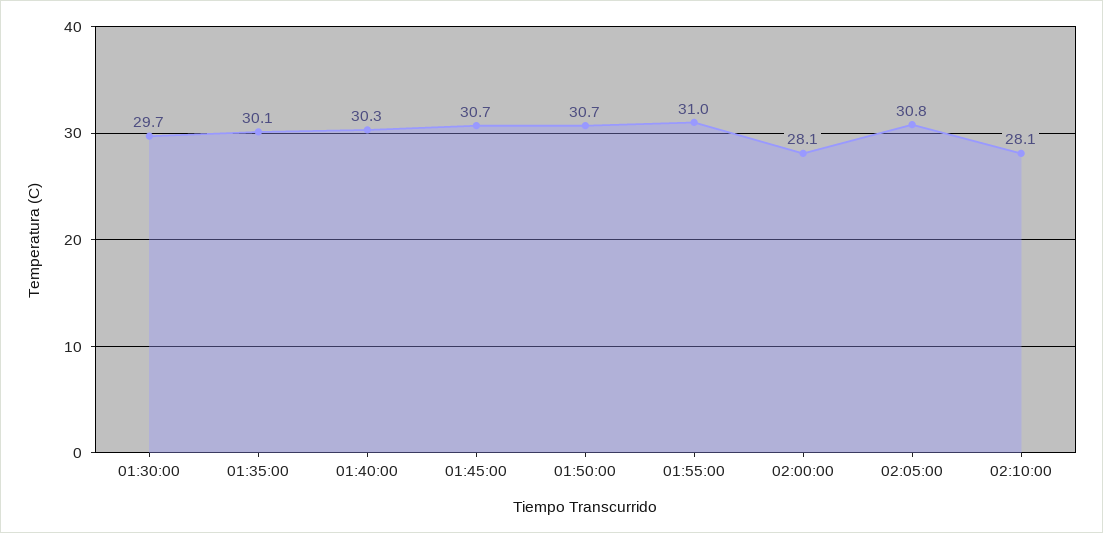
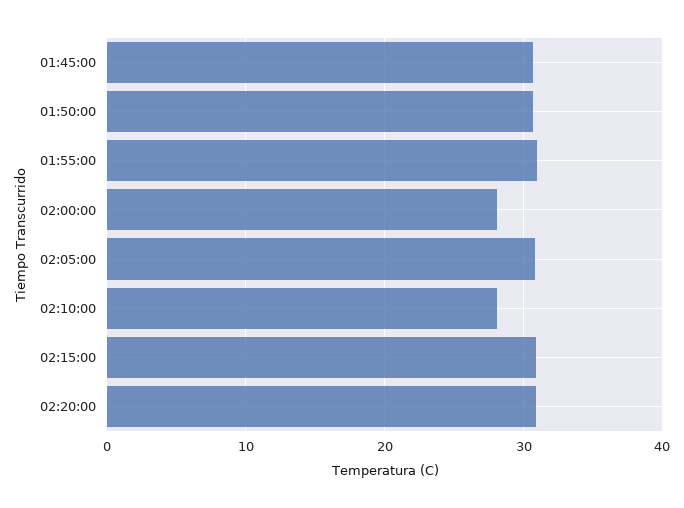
01:30:00: 29.7 -> none
01:35:00: 30.1 -> none
01:40:00: 30.3 -> none
02:15:00: none -> 31
02:20:00: none -> 31

